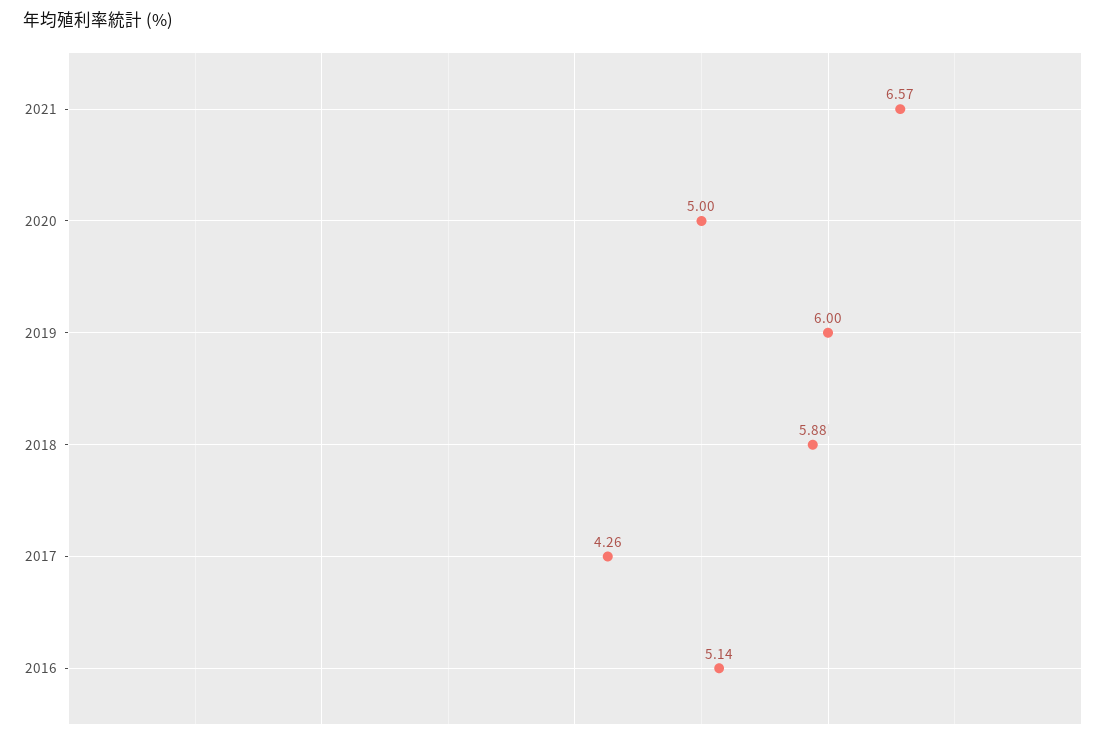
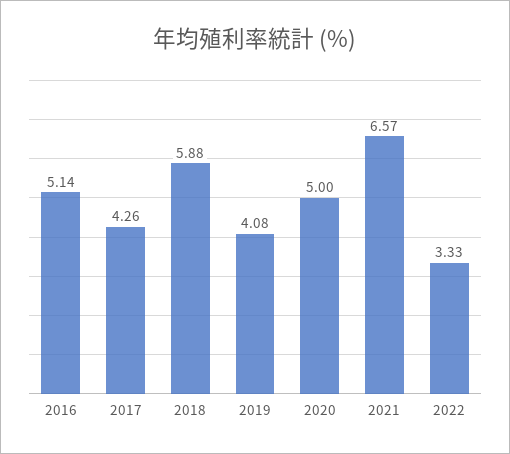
2019: 6 -> 4.08
2022: none -> 3.33

